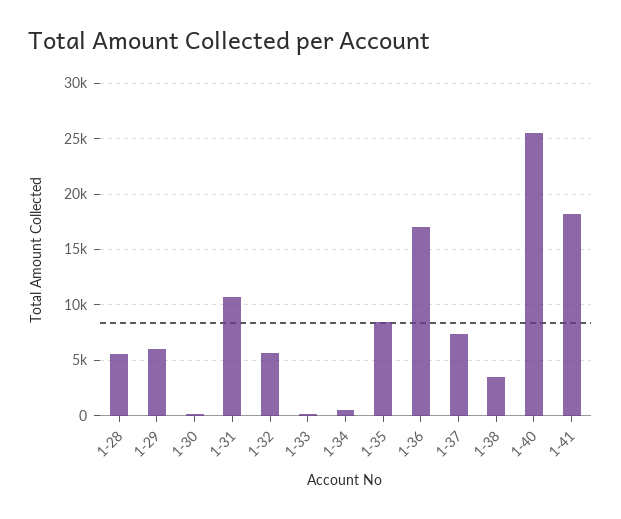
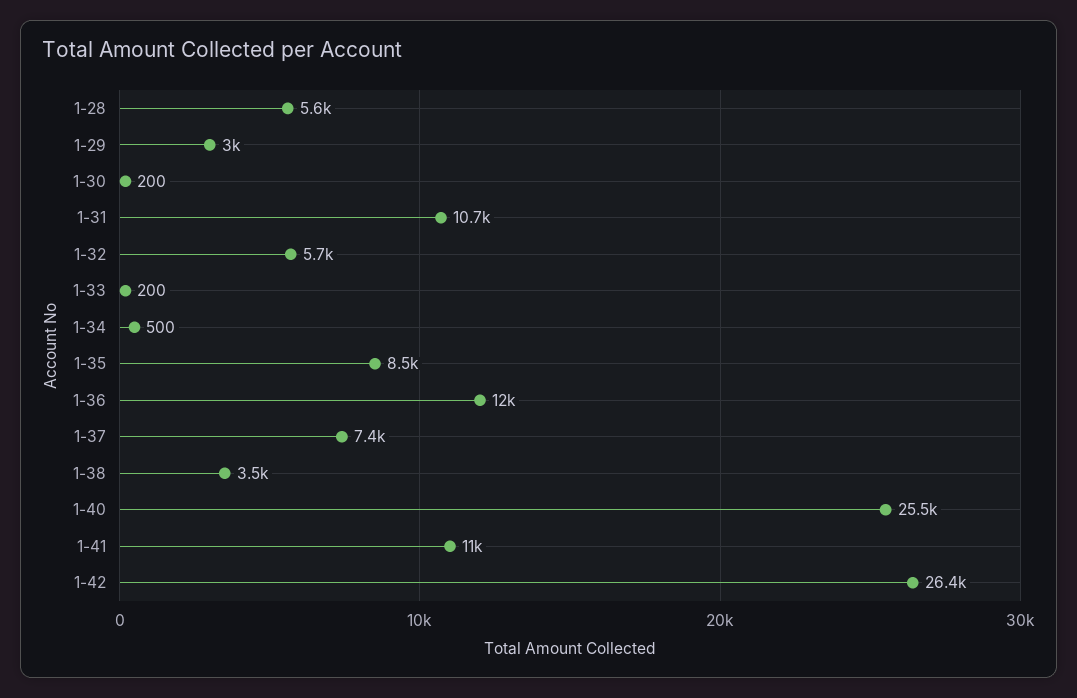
1-29: 6000 -> 3000
1-36: 17000 -> 12000
1-41: 18000 -> 11000
1-42: none -> 26400

